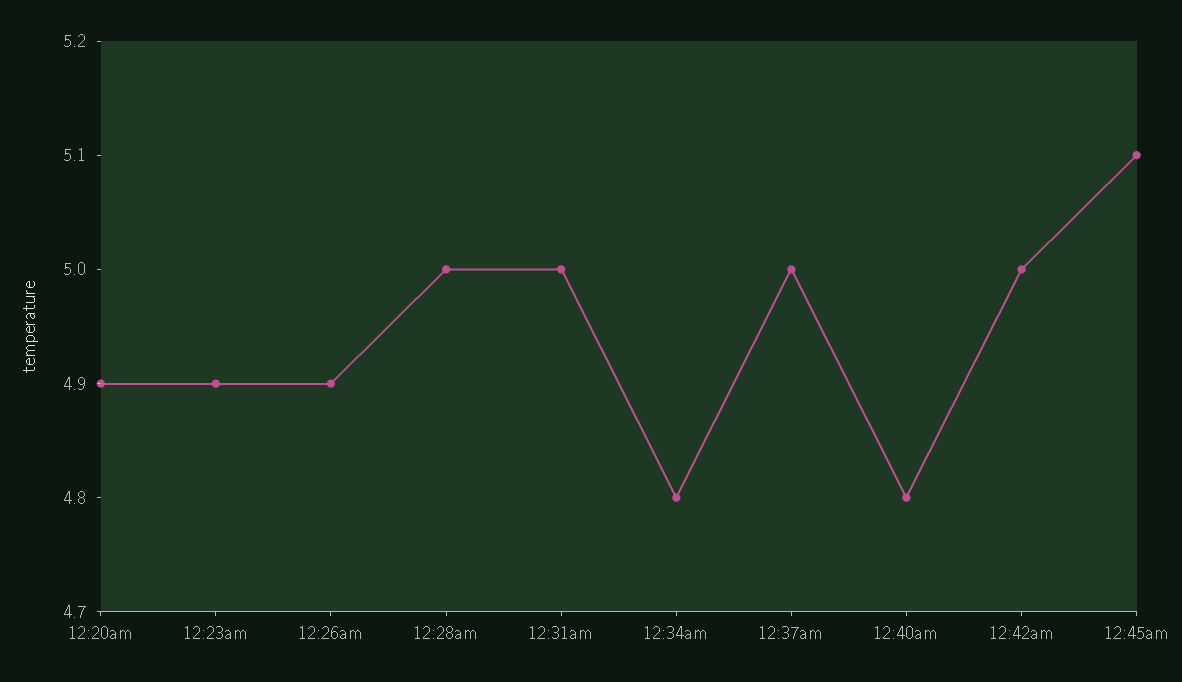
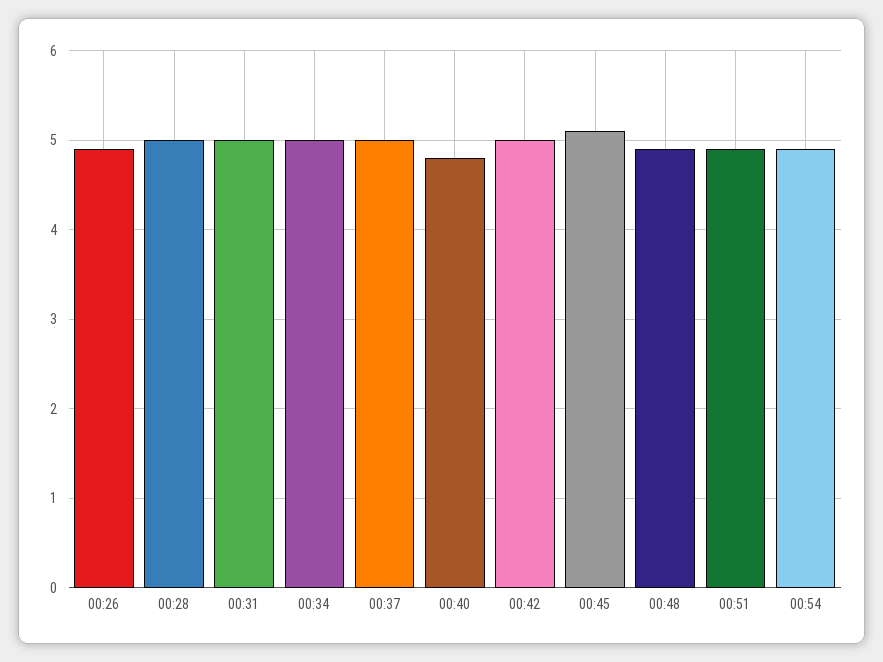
12:20am: 4.9 -> none
12:23am: 4.9 -> none
12:34am: 4.8 -> 5
00:48: none -> 4.9
00:51: none -> 4.9
00:54: none -> 4.9

